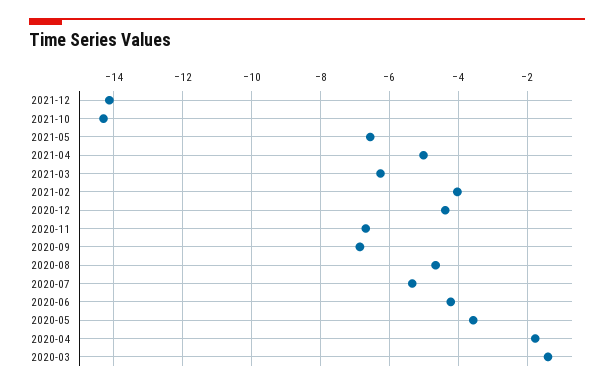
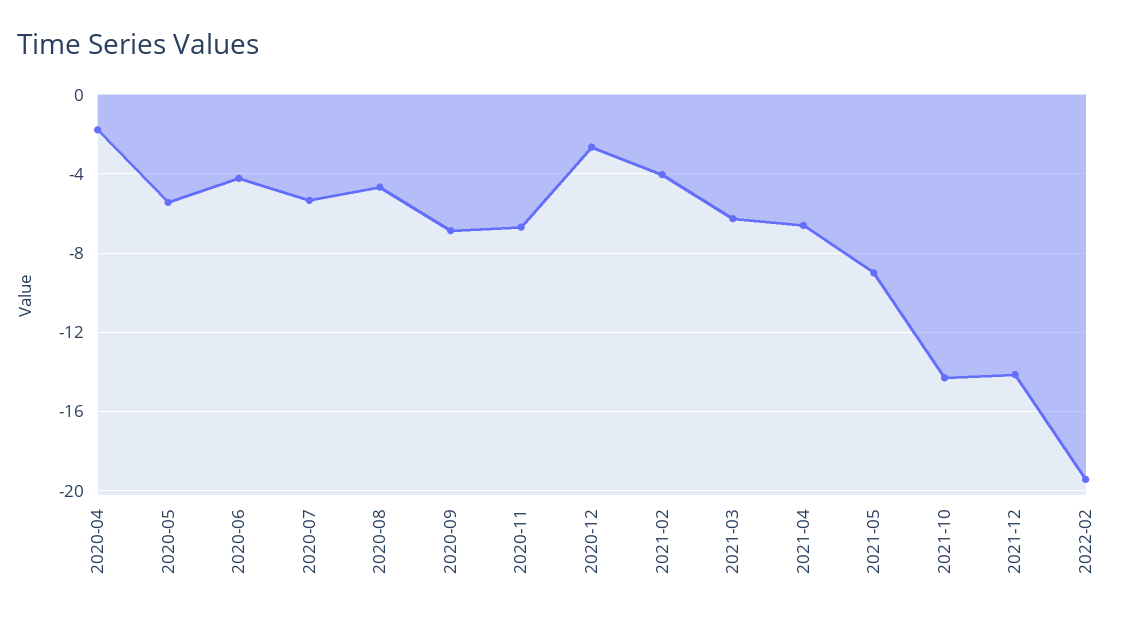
2021-05: -6.6 -> -9
2021-04: -5 -> -6.5
2020-12: -4.4 -> -2.5
2020-05: -3.6 -> -5.5
2020-03: -1.4 -> none
2022-02: none -> -19.5

